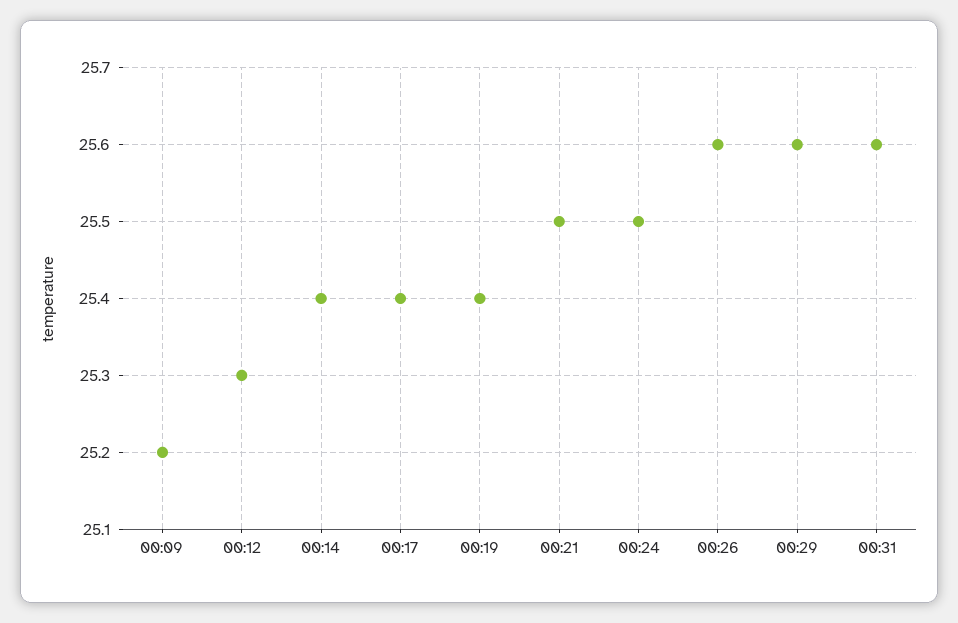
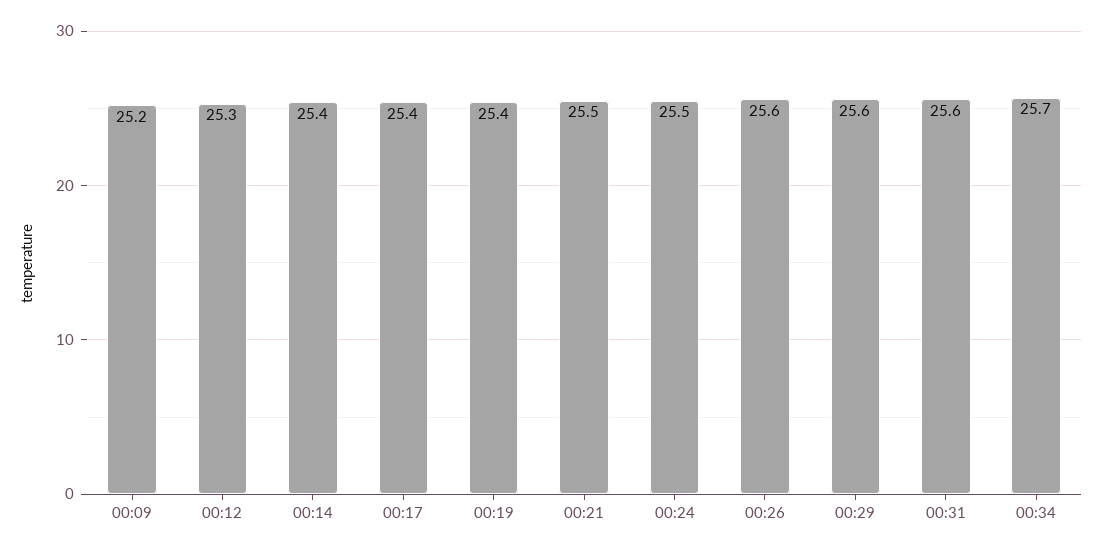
00:34: none -> 25.7

